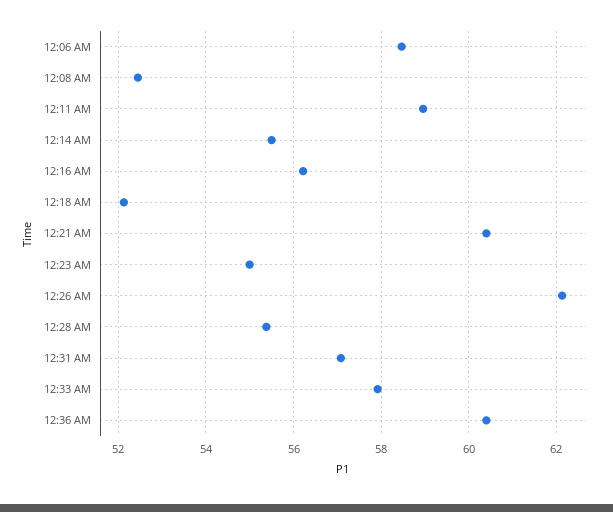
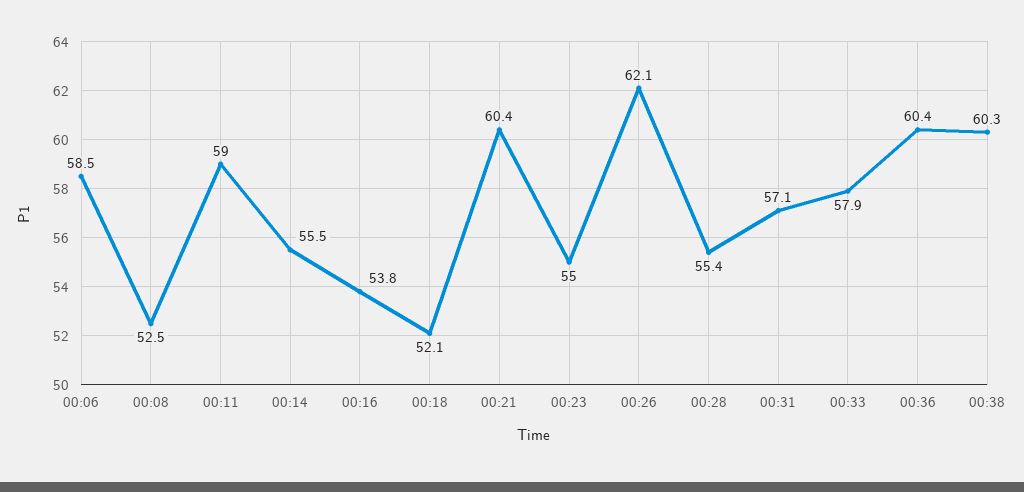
12:16 AM: 56.2 -> 53.8
00:38: none -> 60.3

